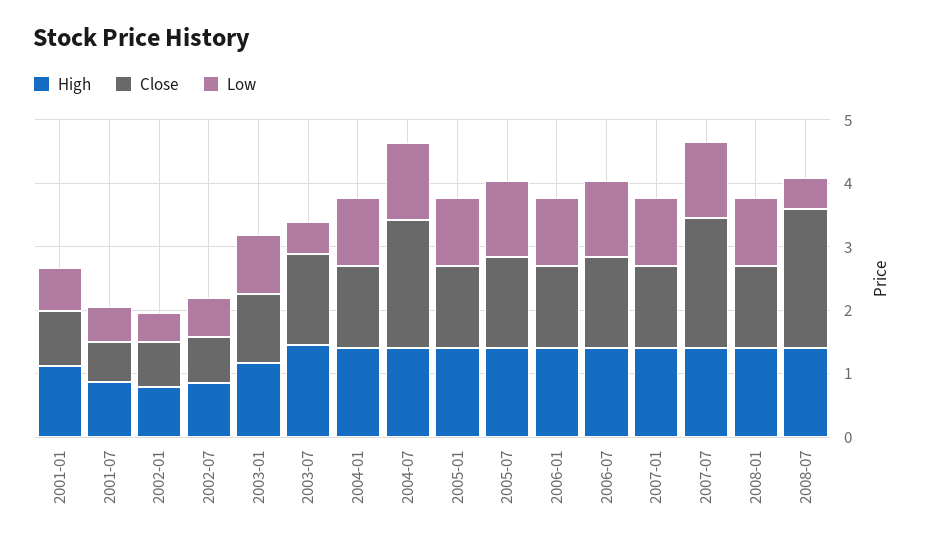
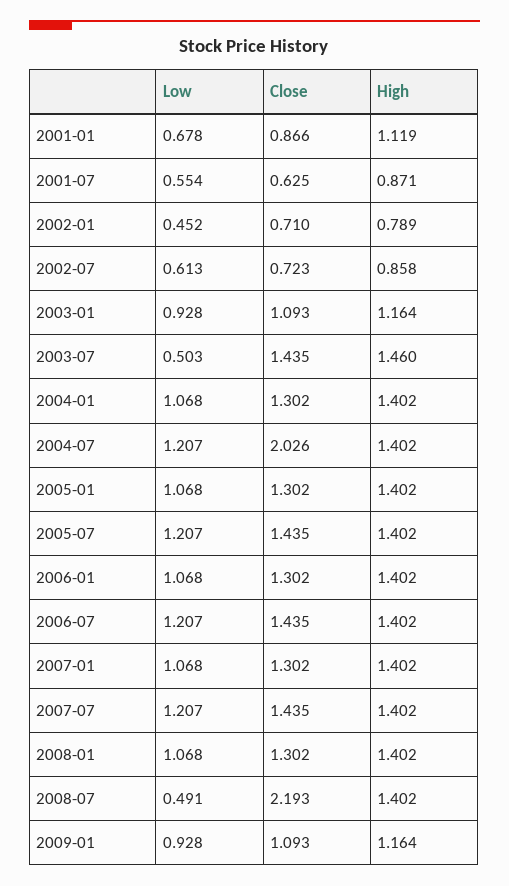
Close, 2007-07: 2 -> 1.435
Low, 2009-01: none -> 0.928
Close, 2009-01: none -> 1.093
High, 2009-01: none -> 1.164

